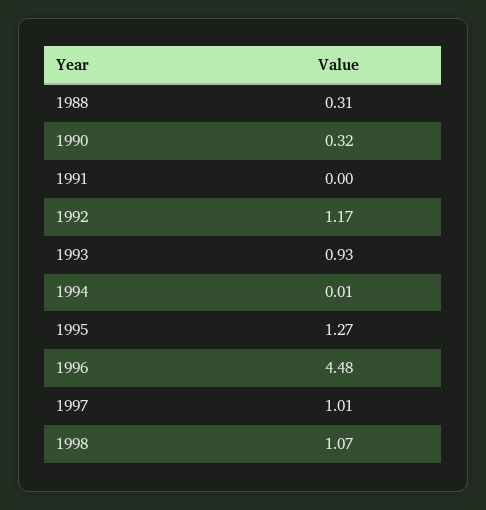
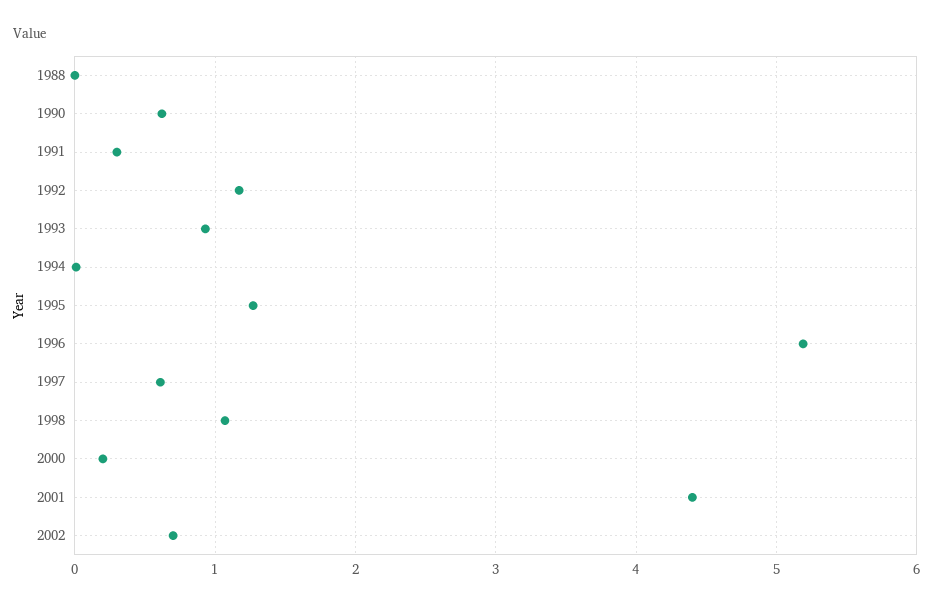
1988: 0.31 -> 0
1990: 0.32 -> 0.6
1991: 0 -> 0.3
1996: 4.48 -> 5.2
1997: 1.01 -> 0.6
2000: none -> 0.2
2001: none -> 4.4
2002: none -> 0.7

